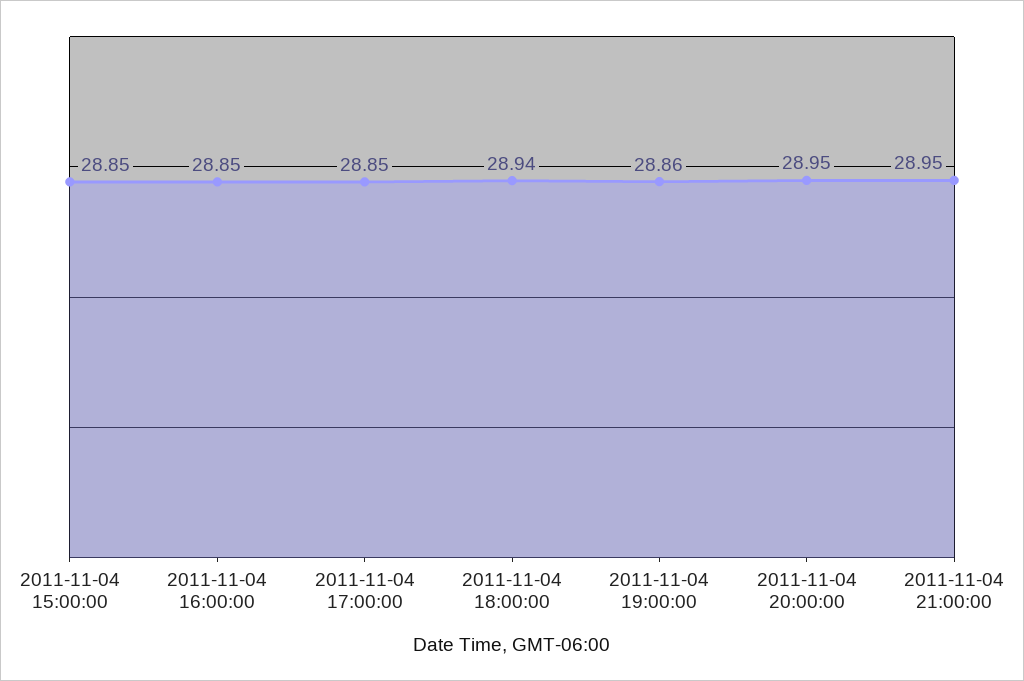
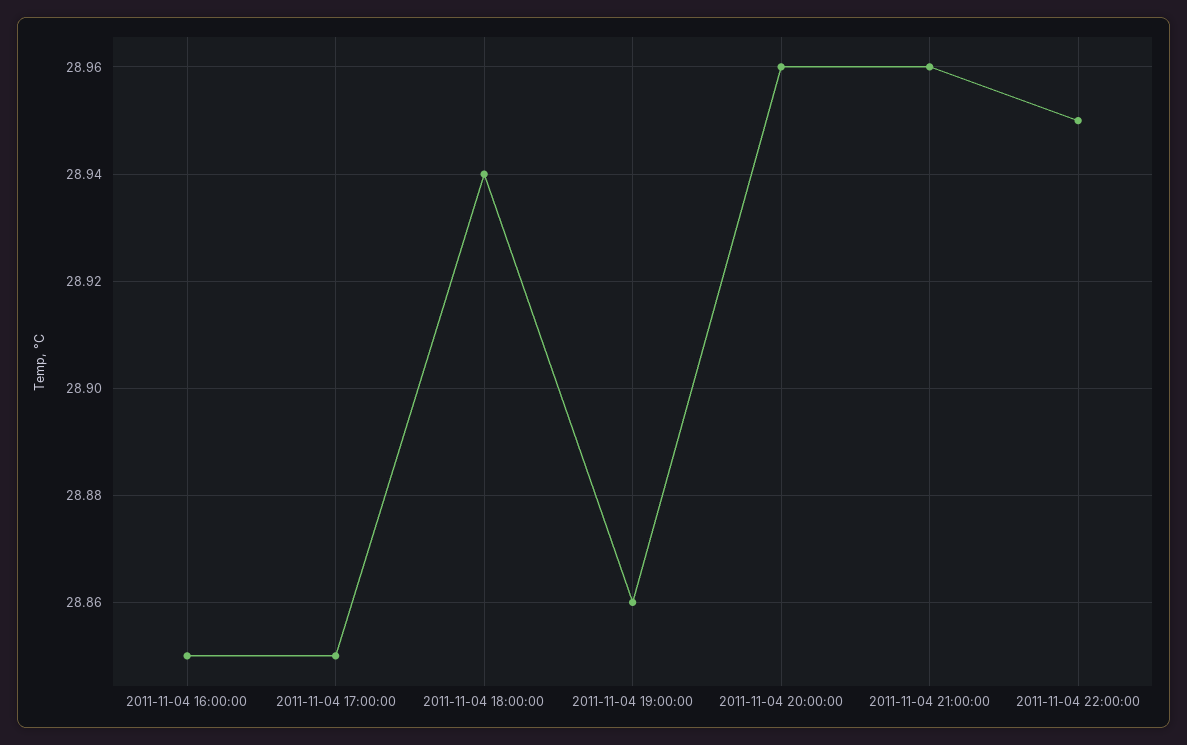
2011-11-04 15:00:00: 28.85 -> none
2011-11-04 20:00:00: 28.95 -> 28.96
2011-11-04 21:00:00: 28.95 -> 28.96
2011-11-04 22:00:00: none -> 28.95

